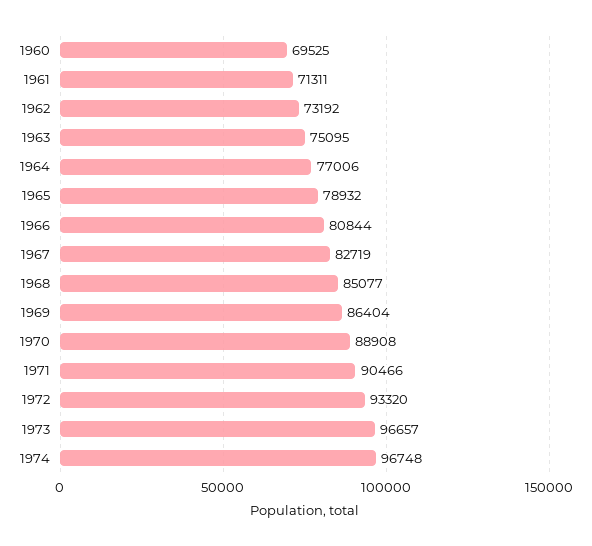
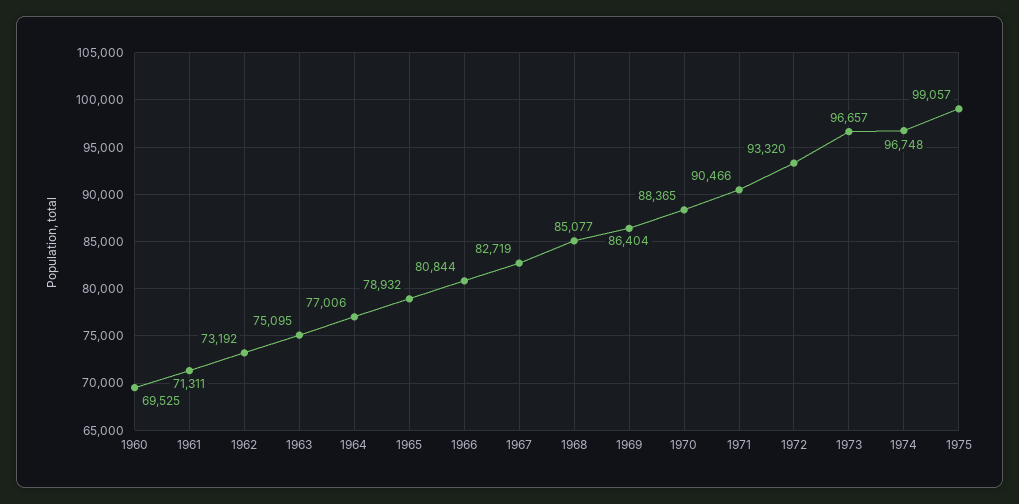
1970: 88908 -> 88365
1975: none -> 99057

